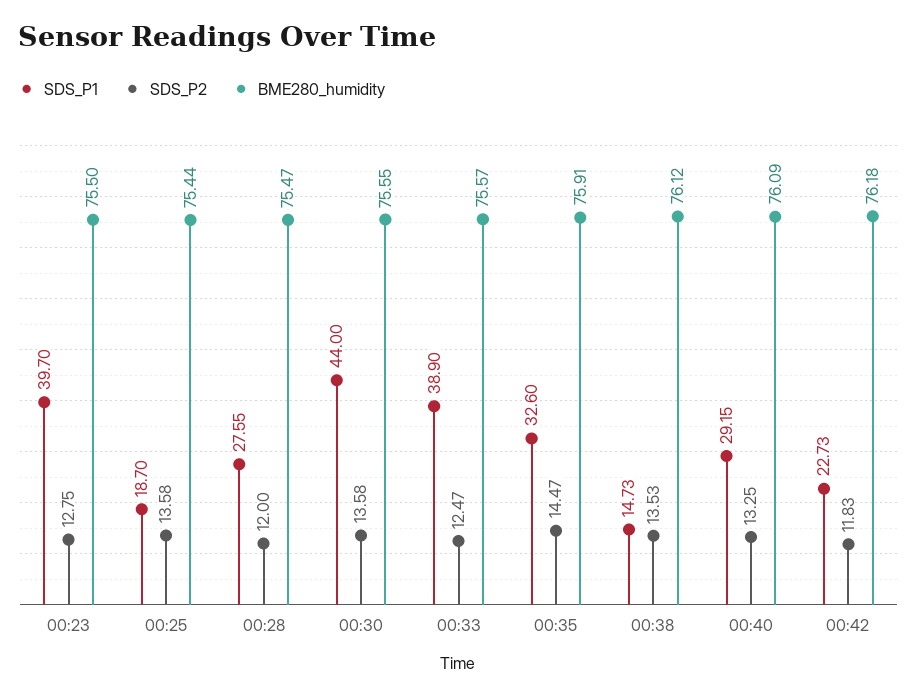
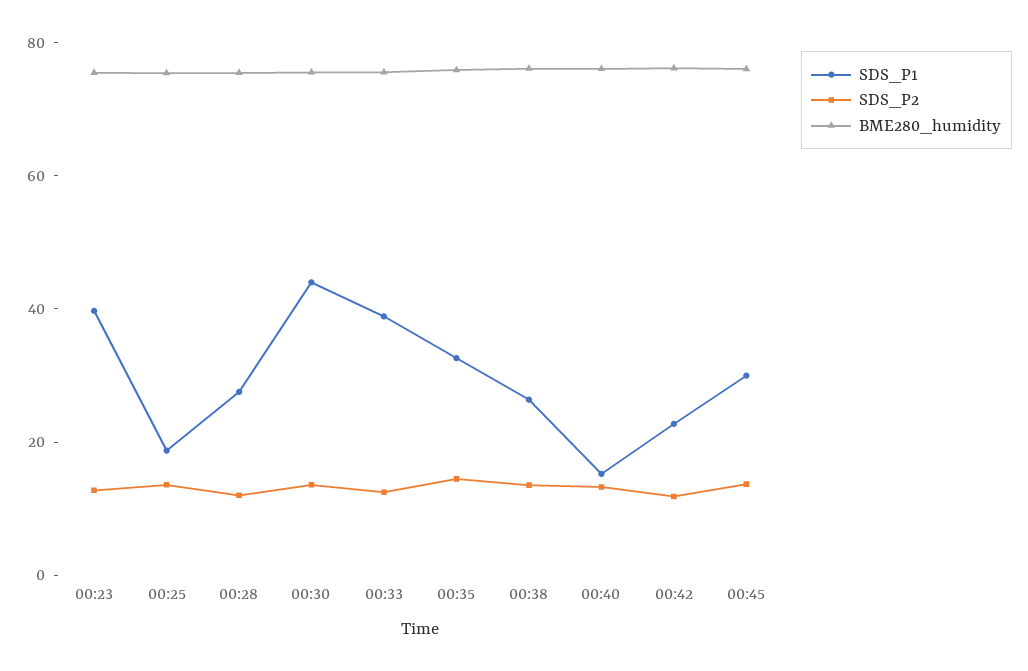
SDS_P1, 00:38: 14.73 -> 25
SDS_P1, 00:40: 29.15 -> 15
SDS_P1, 00:45: none -> 30
SDS_P2, 00:45: none -> 15
BME280_humidity, 00:45: none -> 75

